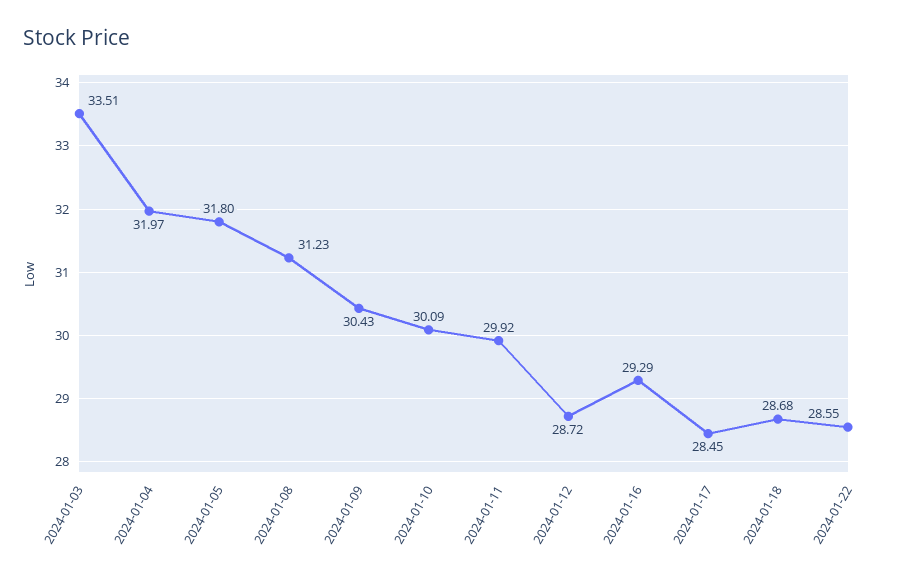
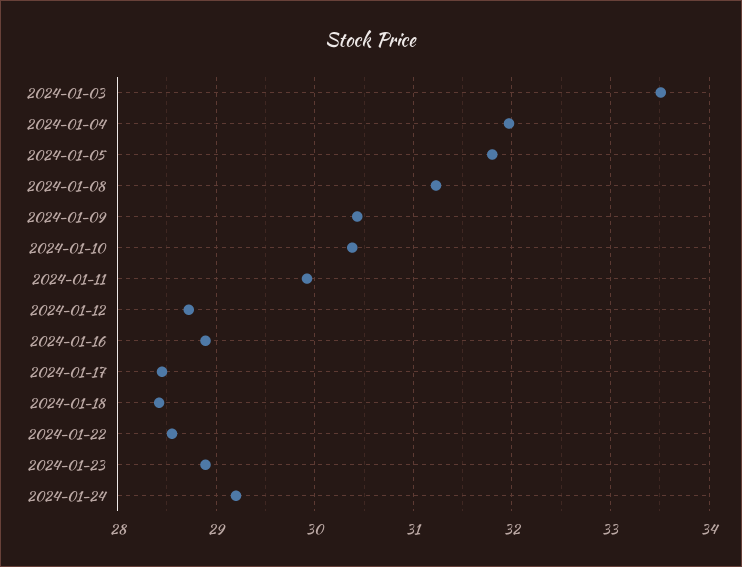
2024-01-10: 30.09 -> 30.4
2024-01-16: 29.29 -> 28.9
2024-01-18: 28.68 -> 28.4
2024-01-23: none -> 28.9
2024-01-24: none -> 29.2

